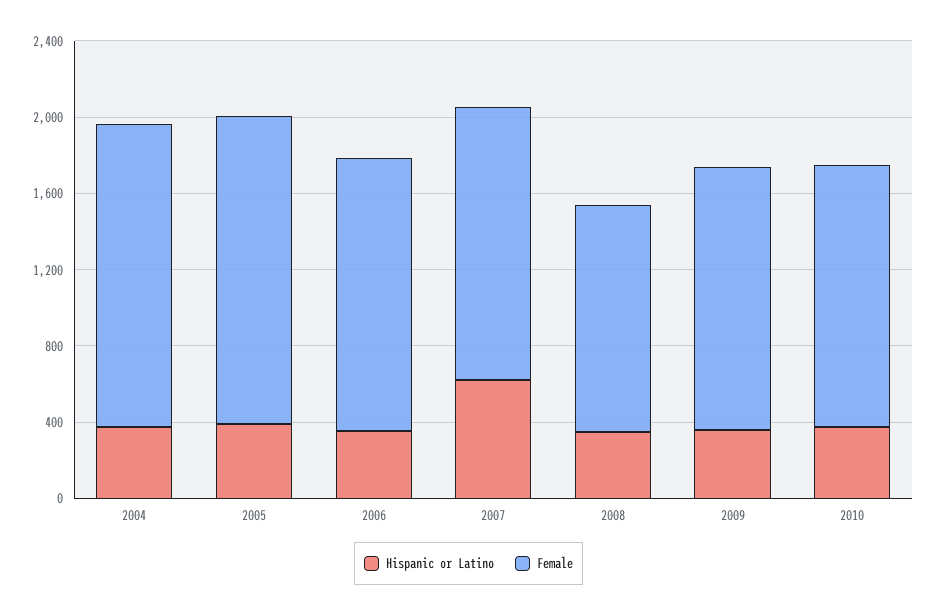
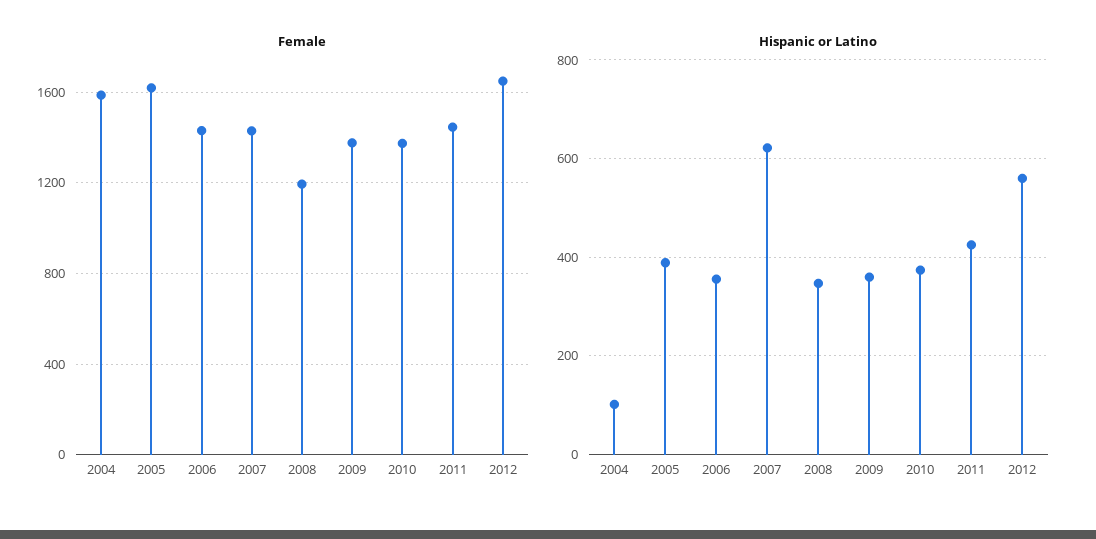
Hispanic or Latino, 2004: 400 -> 100
Female, 2011: none -> 1450
Female, 2012: none -> 1650
Hispanic or Latino, 2011: none -> 420
Hispanic or Latino, 2012: none -> 560

